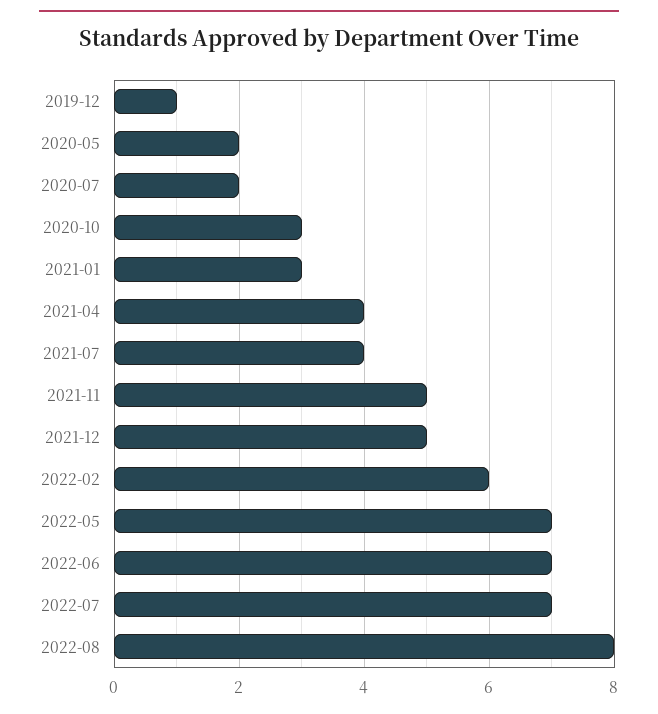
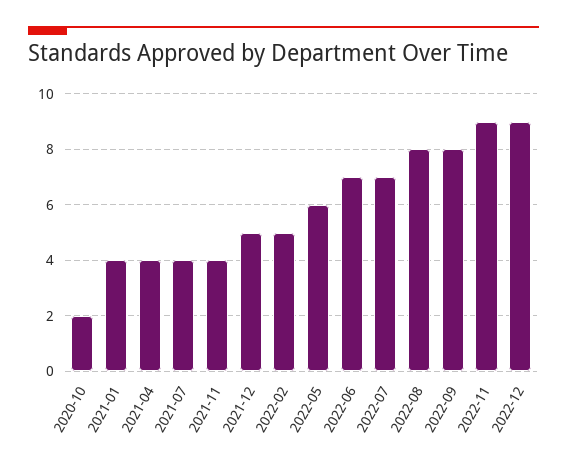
2019-12: 1 -> none
2020-05: 2 -> none
2020-07: 2 -> none
2020-10: 3 -> 2
2021-01: 3 -> 4
2021-11: 5 -> 4
2022-02: 6 -> 5
2022-05: 7 -> 6
2022-09: none -> 8
2022-11: none -> 9
2022-12: none -> 9

